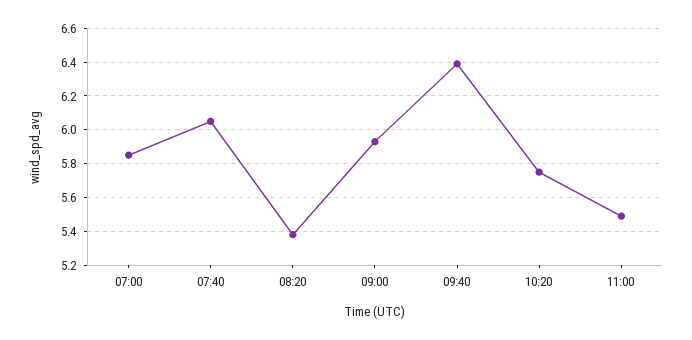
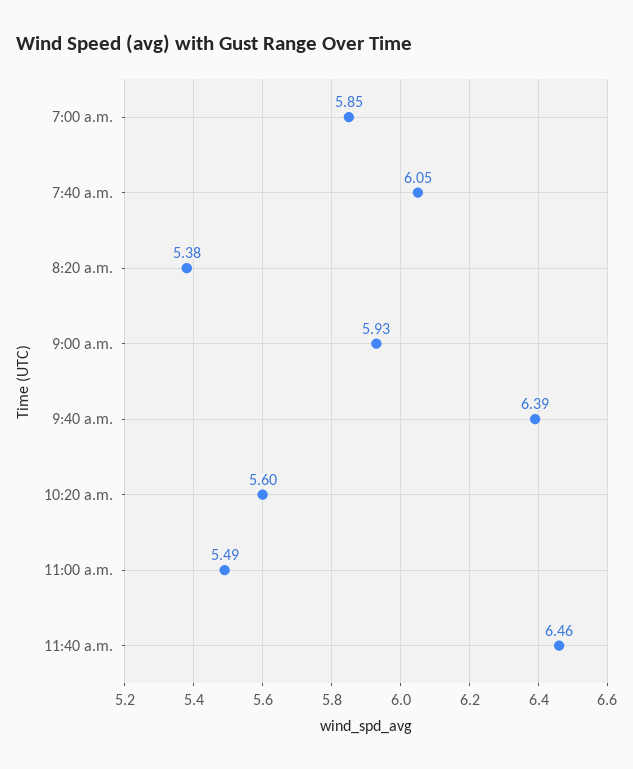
10:20: 5.75 -> 5.6
11:40 a.m.: none -> 6.46

